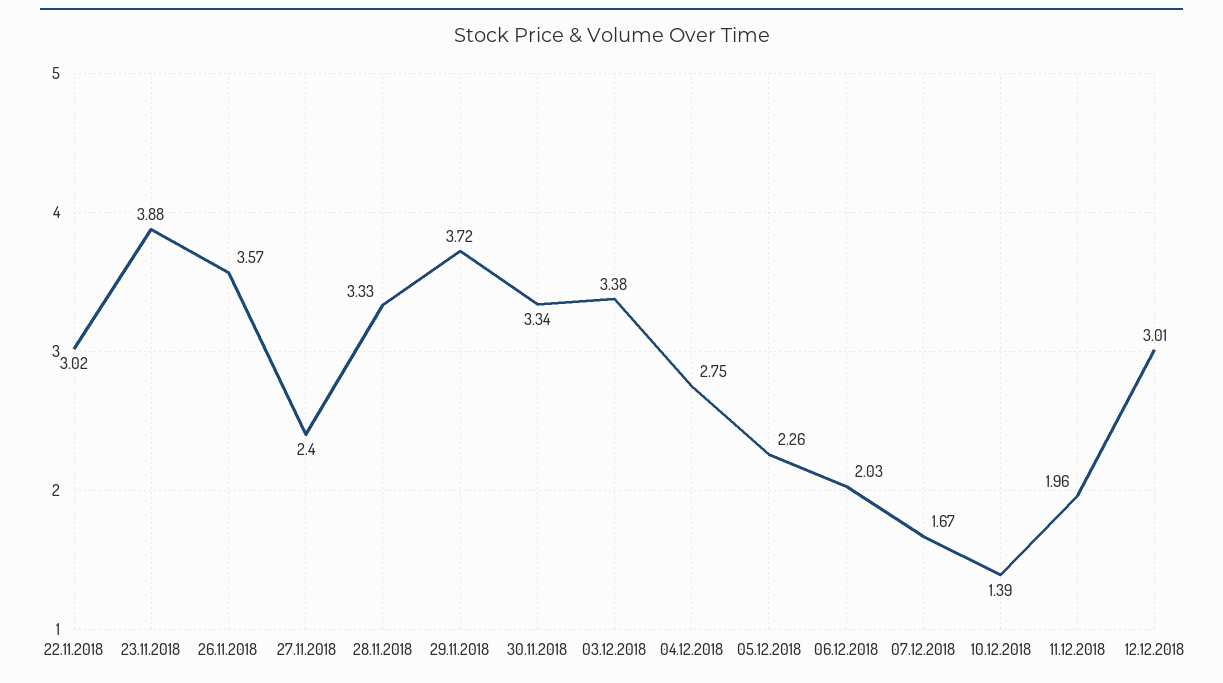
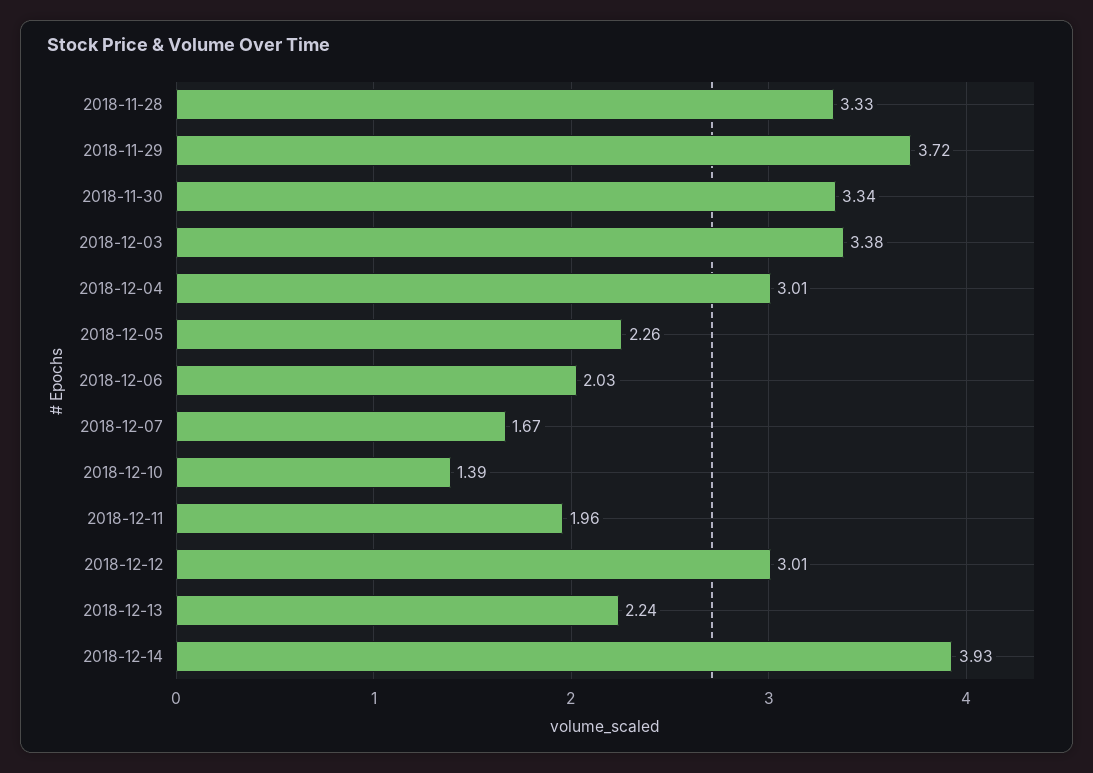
22.11.2018: 3.02 -> none
23.11.2018: 3.88 -> none
26.11.2018: 3.57 -> none
27.11.2018: 2.4 -> none
04.12.2018: 2.75 -> 3.01
2018-12-13: none -> 2.24
2018-12-14: none -> 3.93

